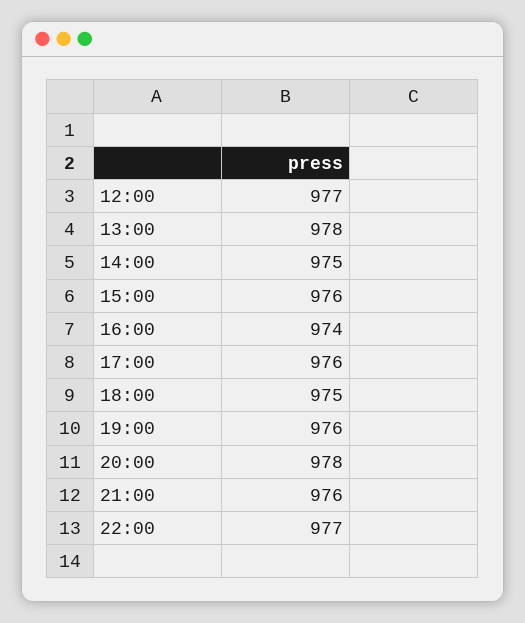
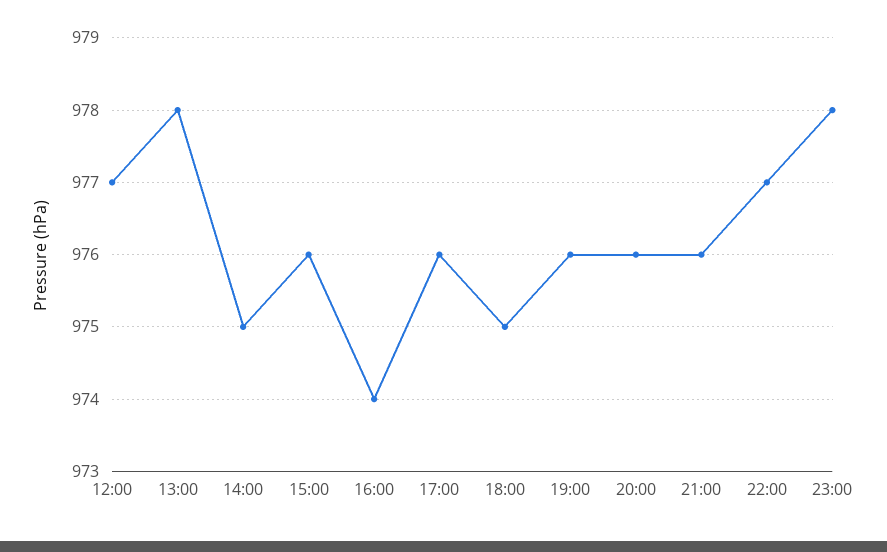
20:00: 978 -> 976
23:00: none -> 978

